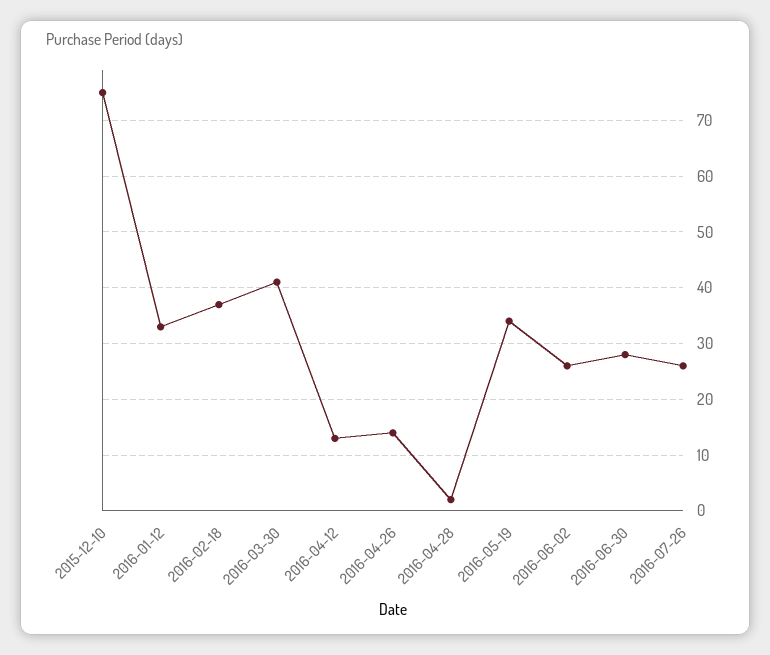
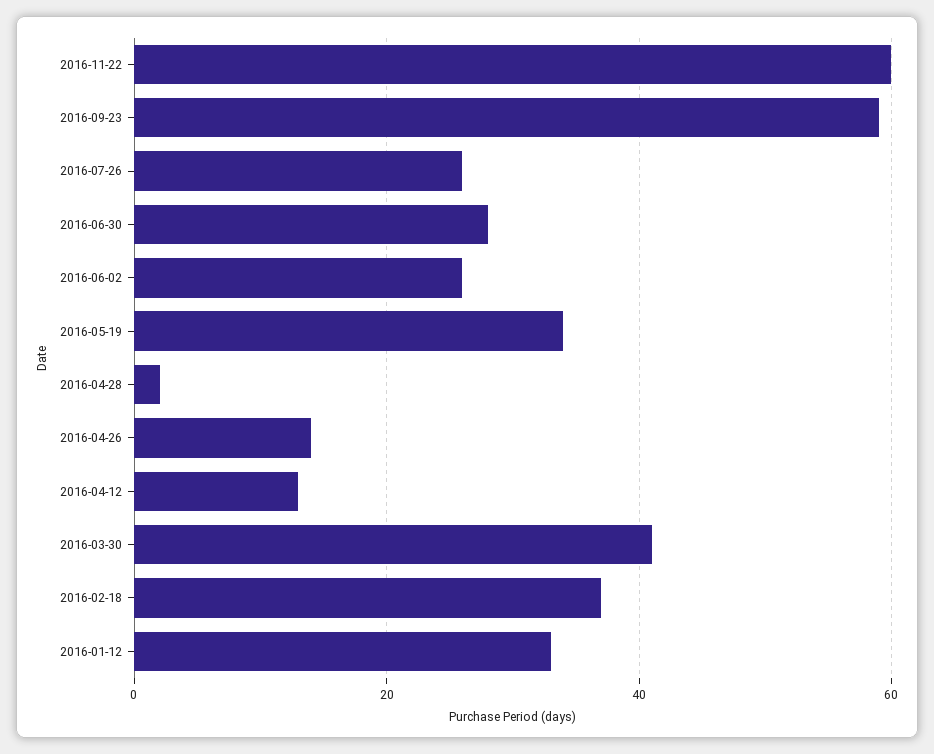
2015-12-10: 75 -> none
2016-11-22: none -> 60
2016-09-23: none -> 60

